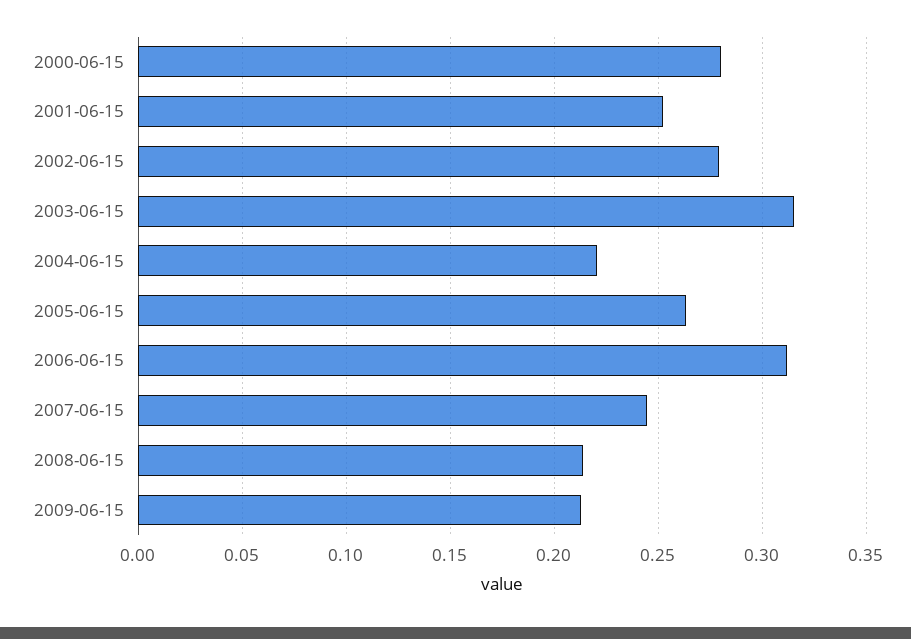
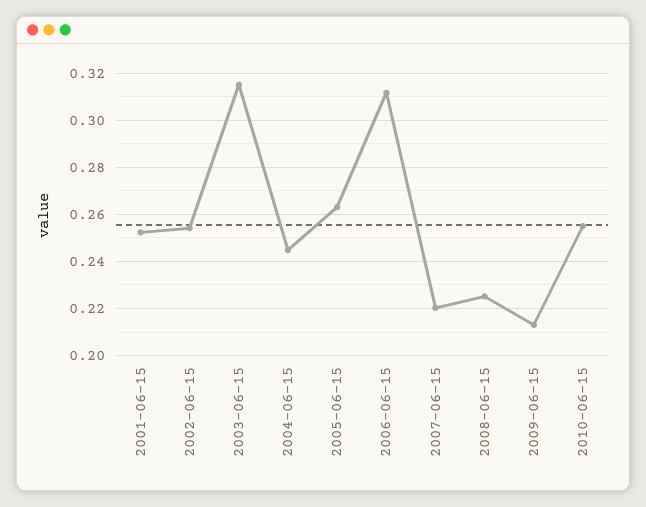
2000-06-15: 0.28 -> none
2002-06-15: 0.28 -> 0.255
2004-06-15: 0.22 -> 0.245
2007-06-15: 0.245 -> 0.22
2008-06-15: 0.215 -> 0.225
2010-06-15: none -> 0.255

